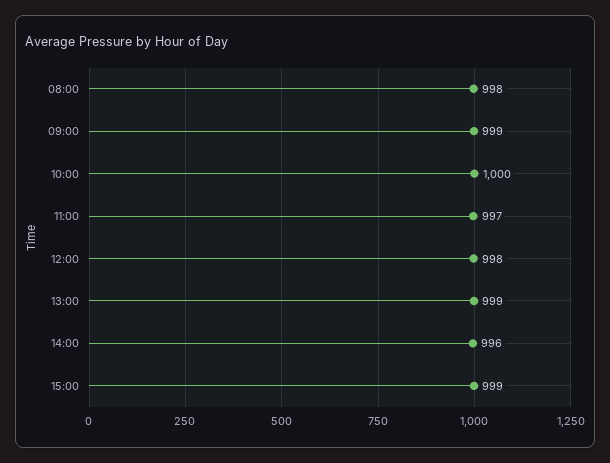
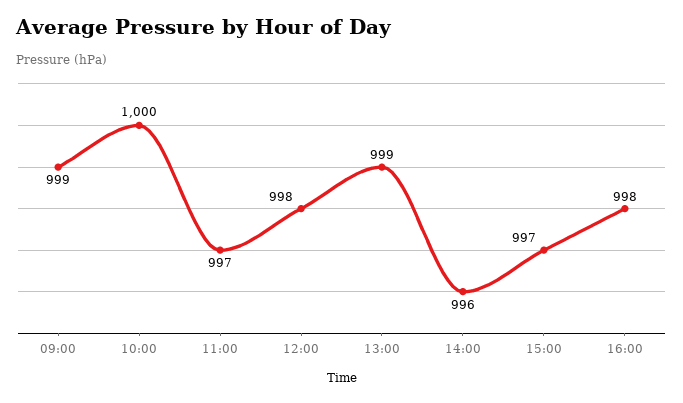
08:00: 998 -> none
15:00: 999 -> 997
16:00: none -> 998

